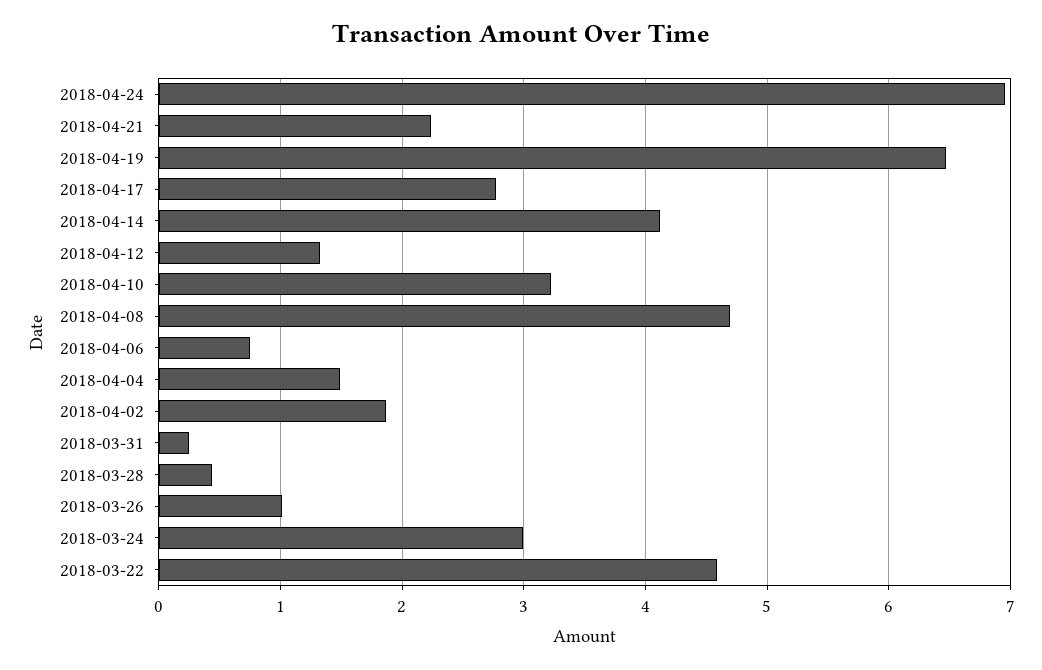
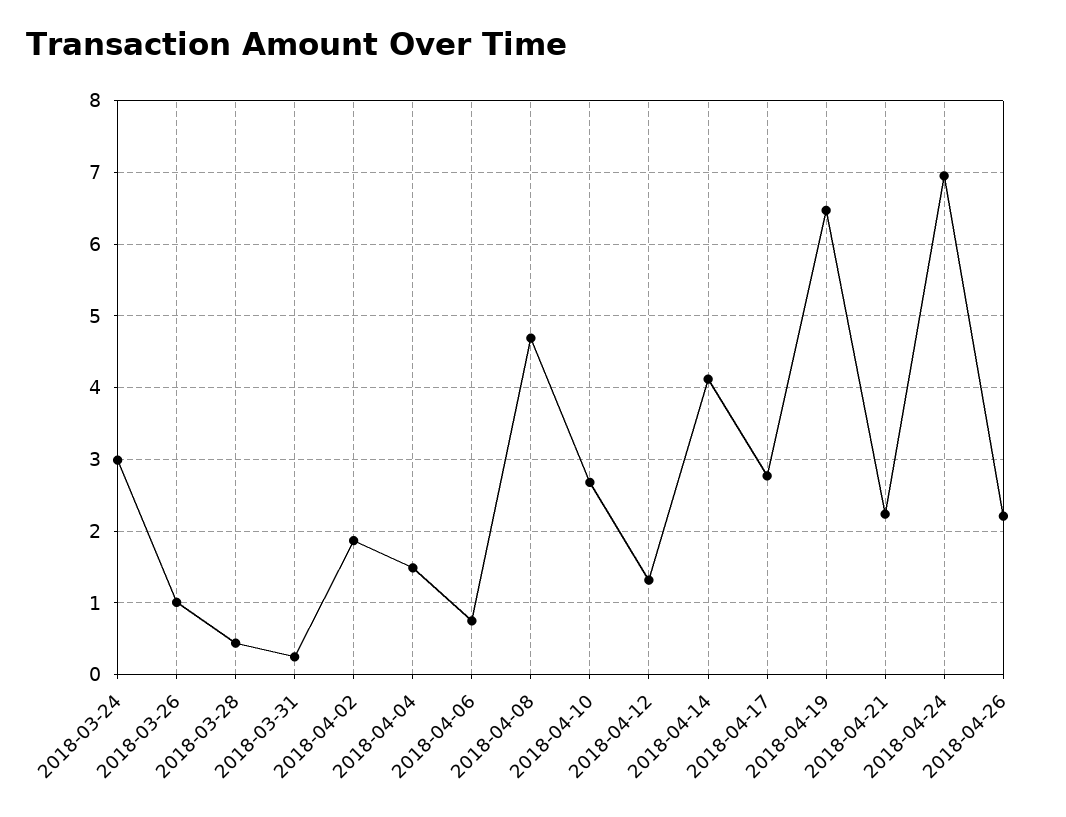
2018-04-10: 3.2 -> 2.7
2018-03-22: 4.6 -> none
2018-04-26: none -> 2.2

